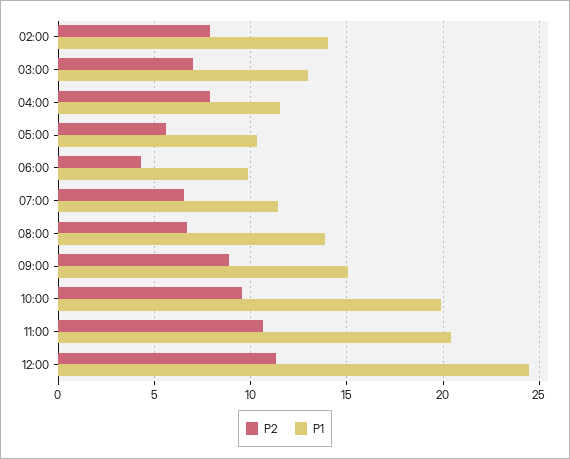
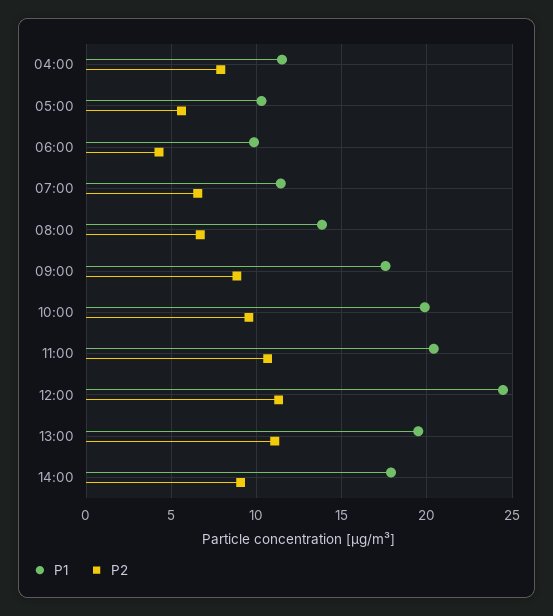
P2, 02:00: 8 -> none
P1, 02:00: 14 -> none
P2, 03:00: 7 -> none
P1, 03:00: 13 -> none
P1, 09:00: 15 -> 17.5
P1, 13:00: none -> 19.5
P2, 13:00: none -> 11
P1, 14:00: none -> 18
P2, 14:00: none -> 9

